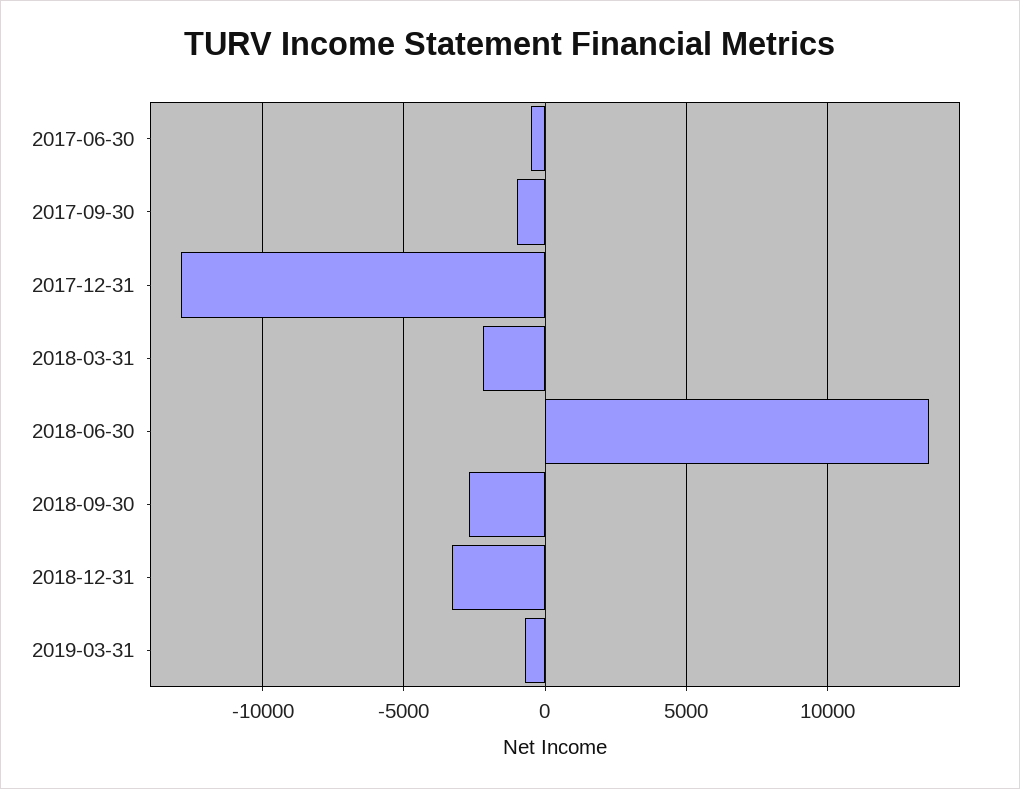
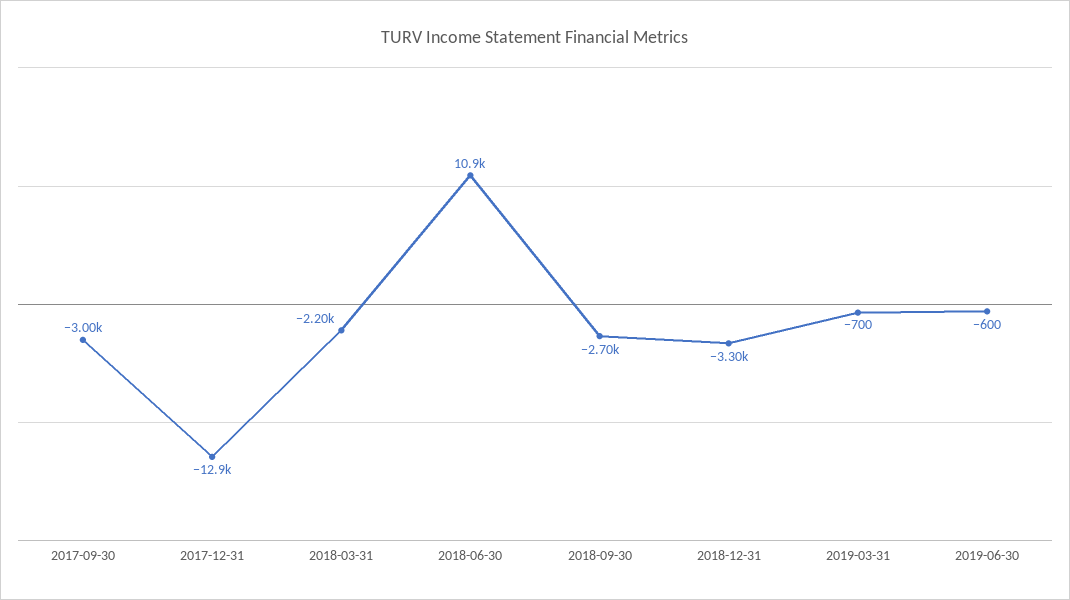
2017-06-30: -500 -> none
2017-09-30: -1000 -> -3000
2018-06-30: 13500 -> 10900
2019-06-30: none -> -600

